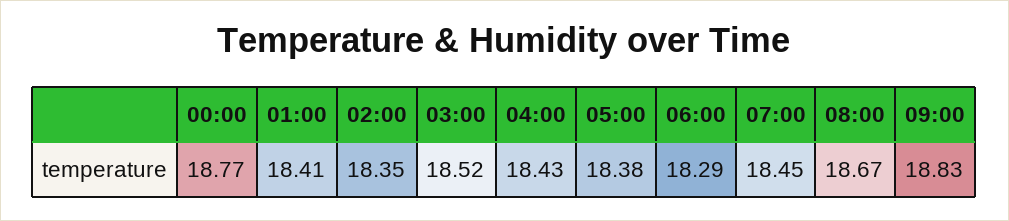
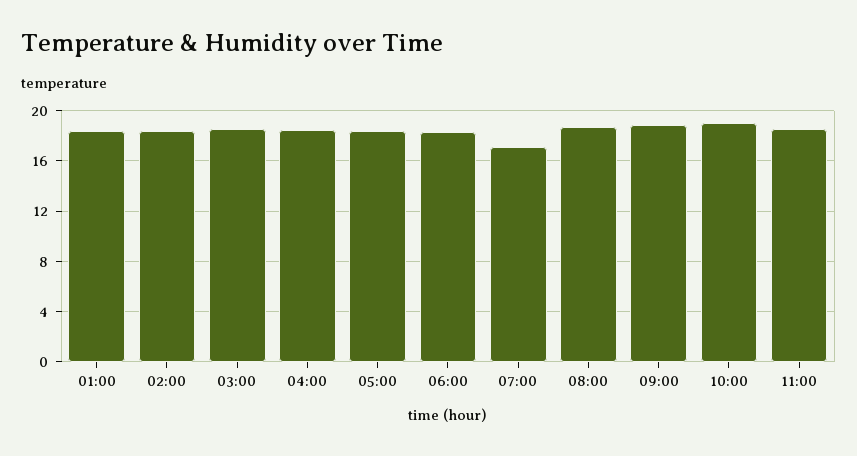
00:00: 18.77 -> none
07:00: 18.45 -> 17
10:00: none -> 19
11:00: none -> 18.5

